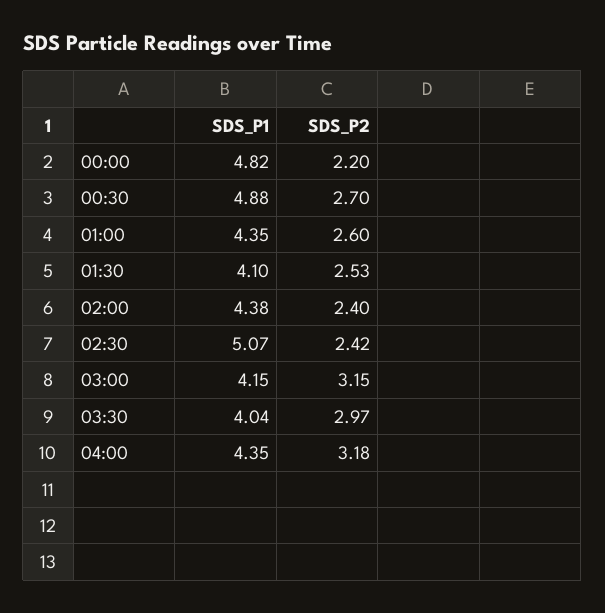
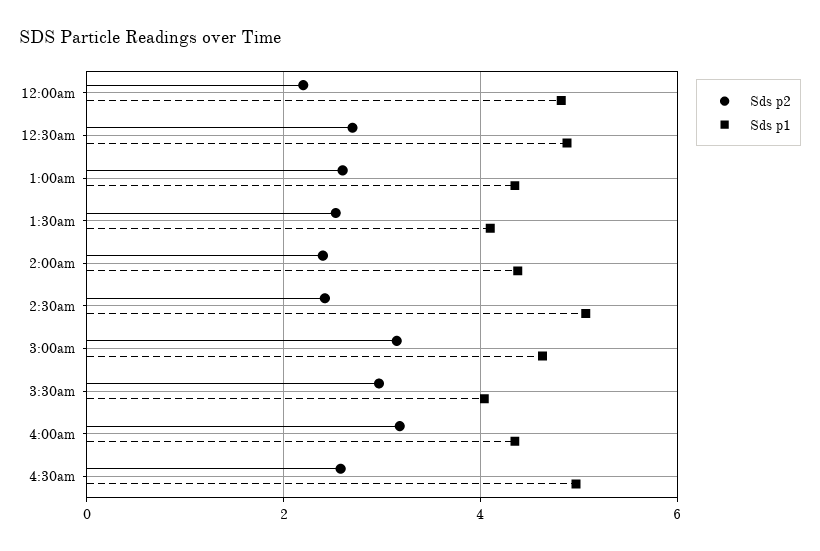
SDS_P1, 03:00: 4.15 -> 4.6
SDS_P2, 4:30am: none -> 2.6
SDS_P1, 4:30am: none -> 5

